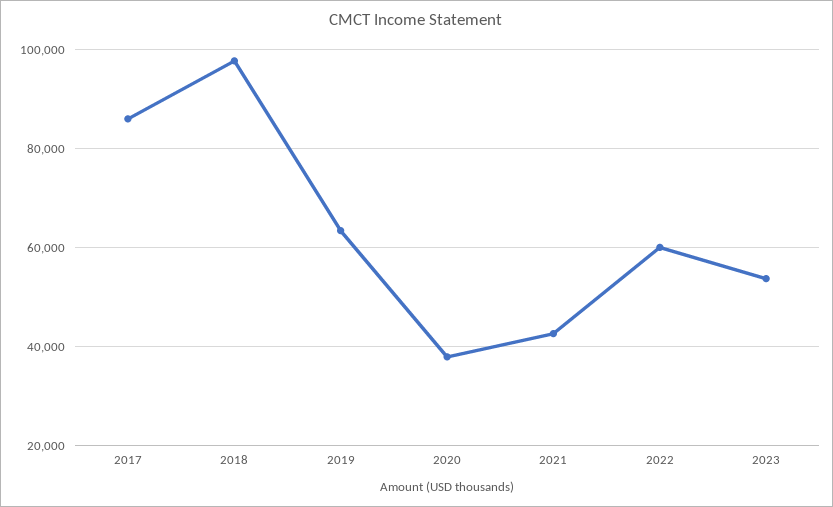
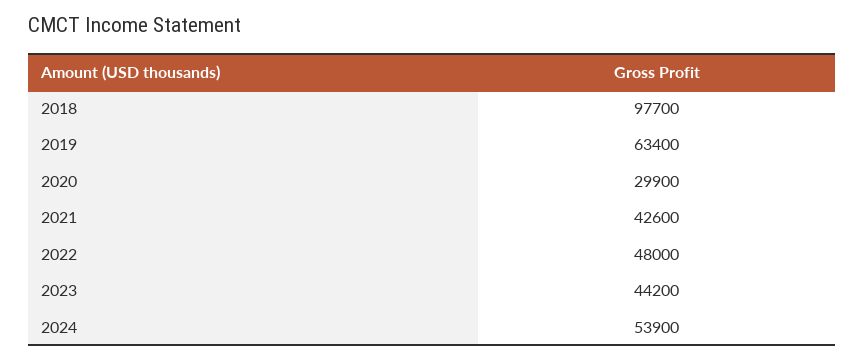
2017: 86000 -> none
2020: 38000 -> 29900
2022: 60000 -> 48000
2023: 54000 -> 44200
2024: none -> 53900

